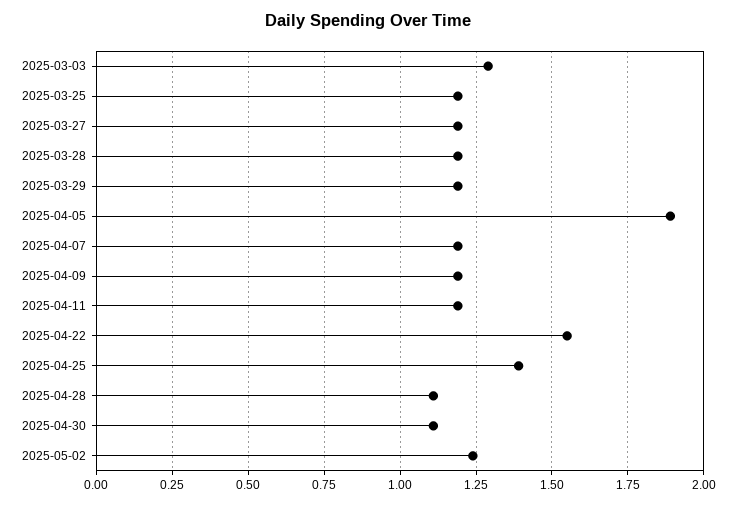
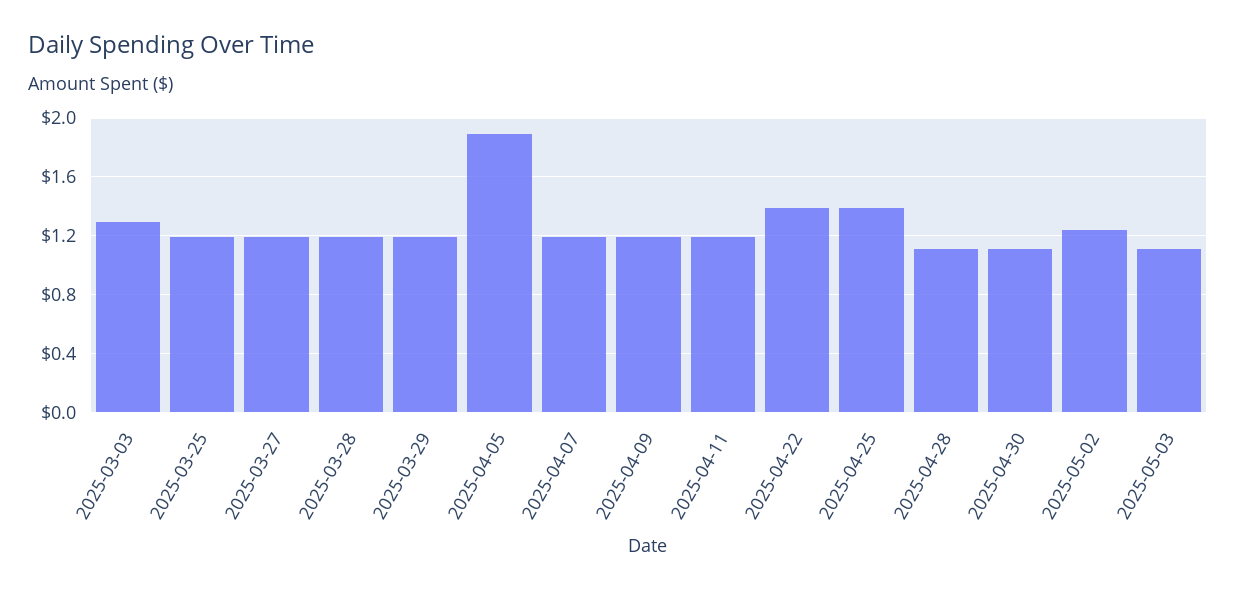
2025-04-22: 1.55 -> 1.4
2025-05-03: none -> 1.1

